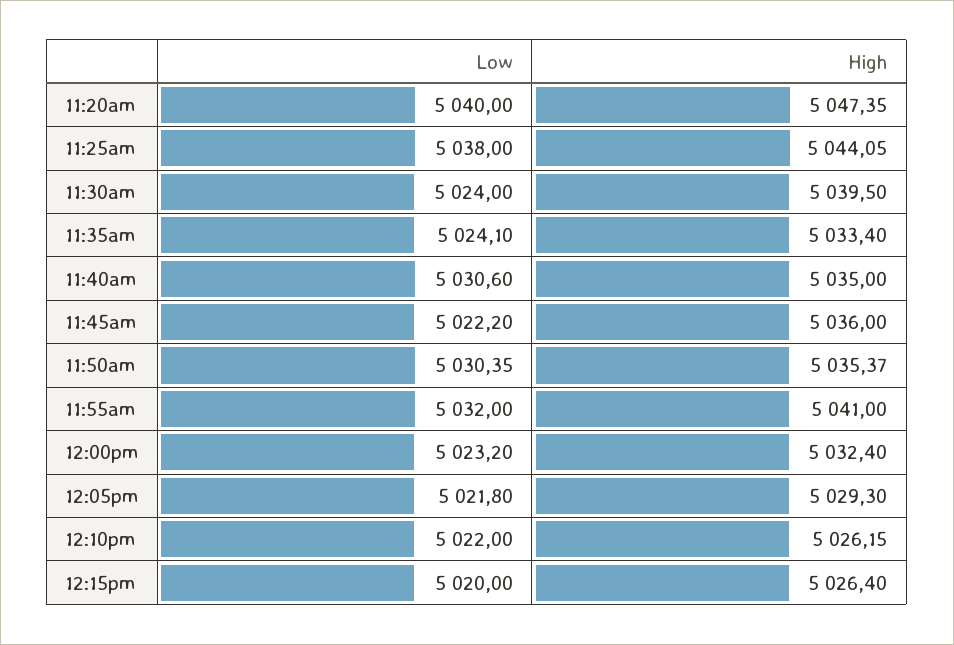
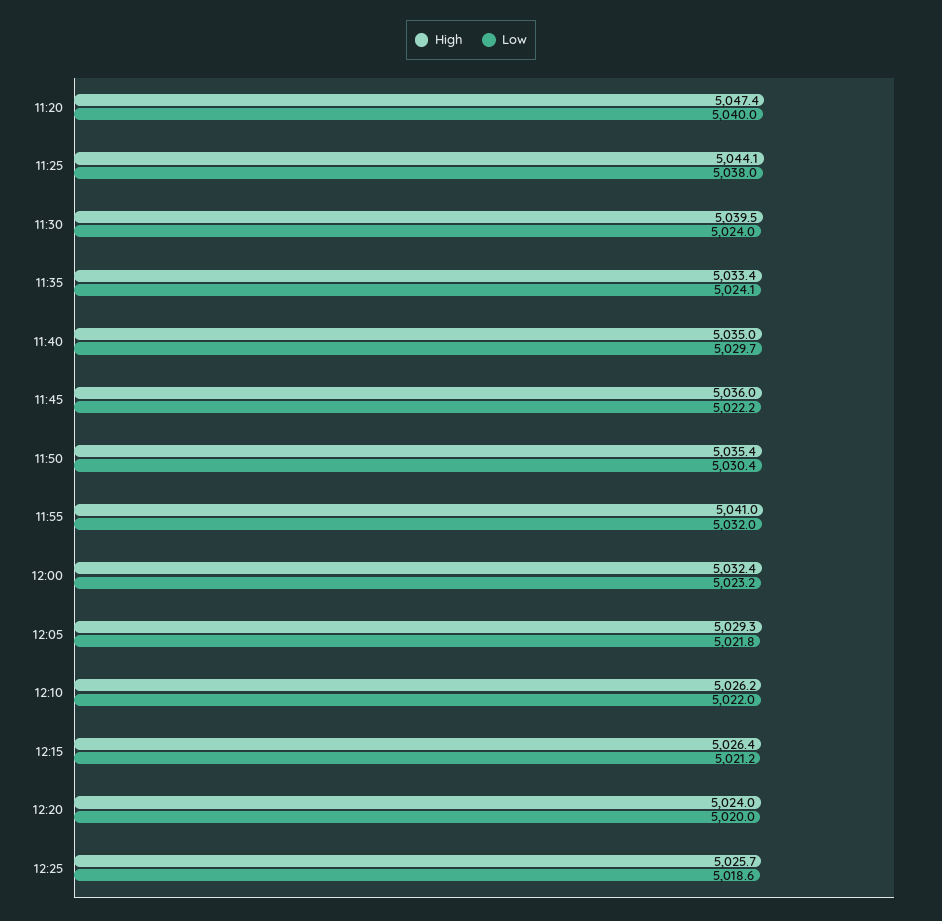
Low, 11:40am: 5030.6 -> 5029.7
Low, 12:15pm: 5020 -> 5021.2
High, 12:20: none -> 5024
Low, 12:20: none -> 5020
High, 12:25: none -> 5025.7
Low, 12:25: none -> 5018.6

